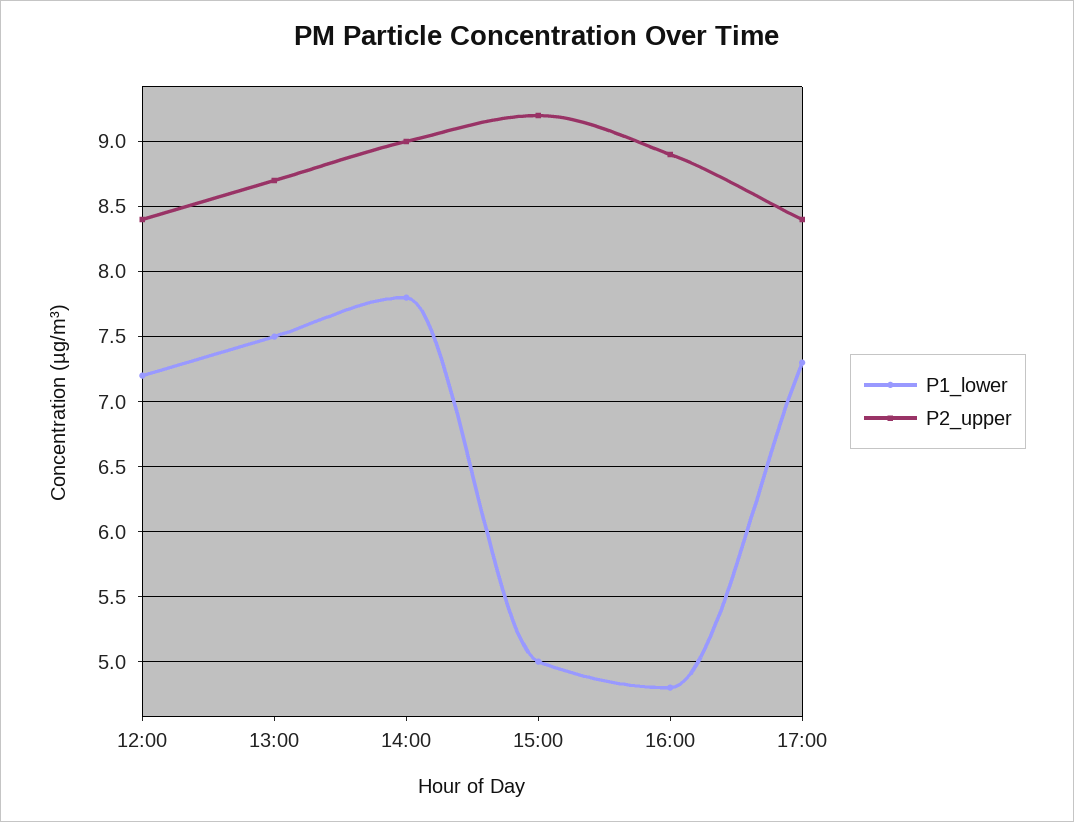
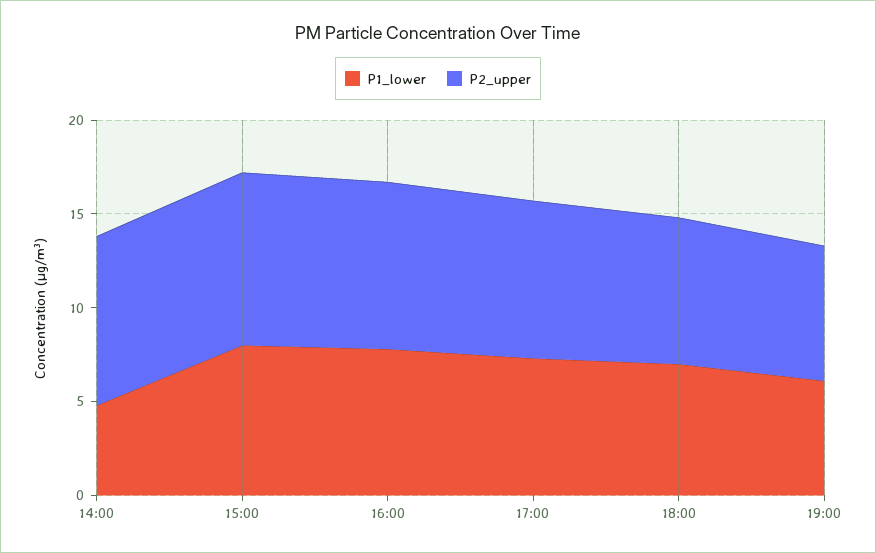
P1_lower, 12:00: 7.2 -> none
P2_upper, 12:00: 8.4 -> none
P1_lower, 13:00: 7.5 -> none
P2_upper, 13:00: 8.7 -> none
P1_lower, 14:00: 7.8 -> 5
P1_lower, 15:00: 5 -> 8
P1_lower, 16:00: 4.8 -> 8
P1_lower, 18:00: none -> 7
P2_upper, 18:00: none -> 8
P1_lower, 19:00: none -> 6
P2_upper, 19:00: none -> 7

